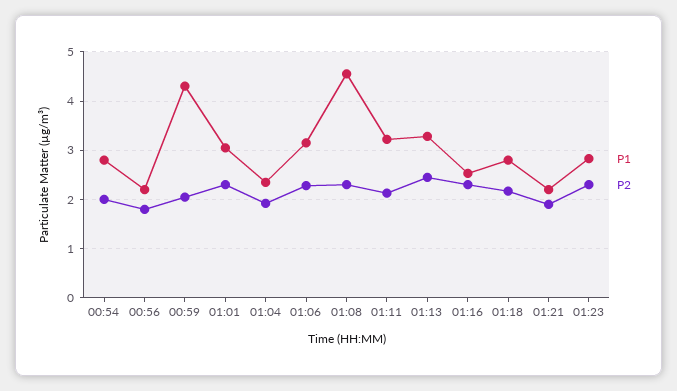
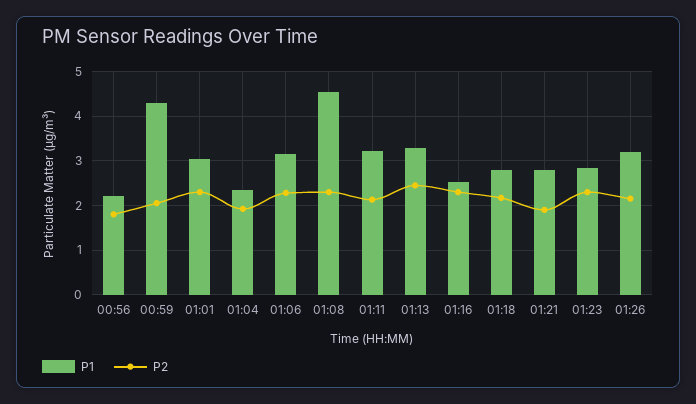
P1, 00:54: 2.8 -> none
P2, 00:54: 2 -> none
P1, 01:21: 2.2 -> 2.8
P1, 01:26: none -> 3.2
P2, 01:26: none -> 2.2

